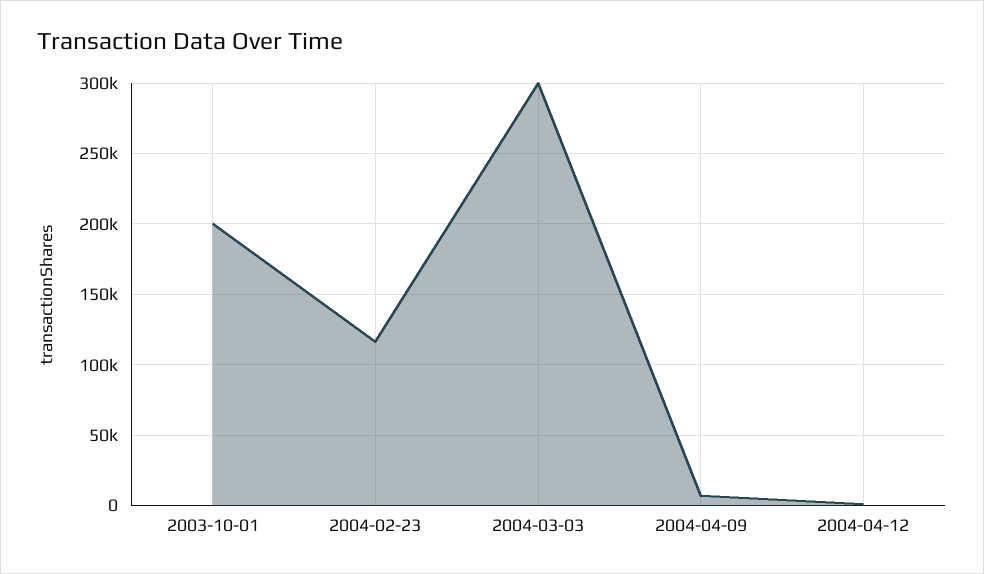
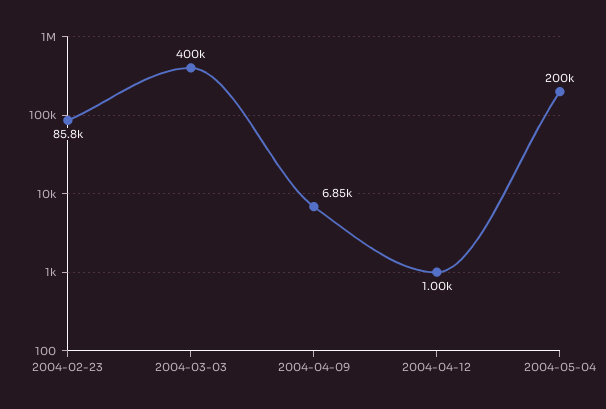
2003-10-01: 200000 -> none
2004-02-23: 115000 -> 85800
2004-03-03: 300000 -> 400000
2004-05-04: none -> 200000

